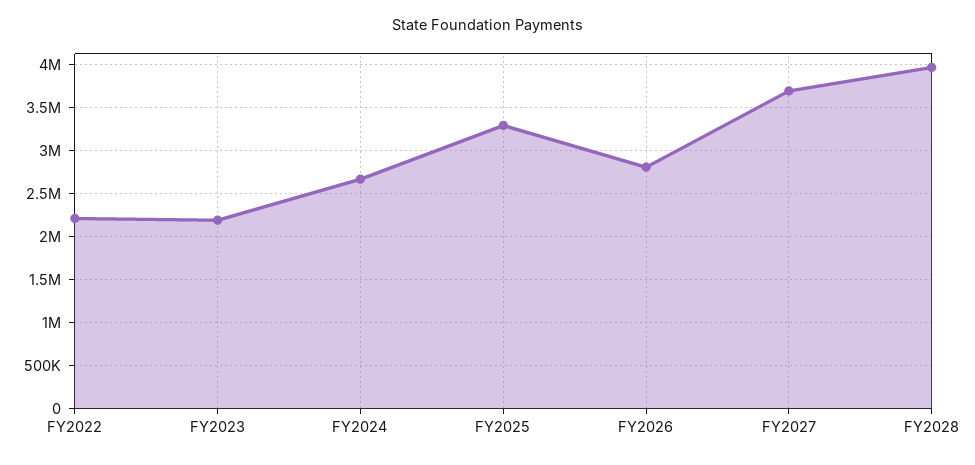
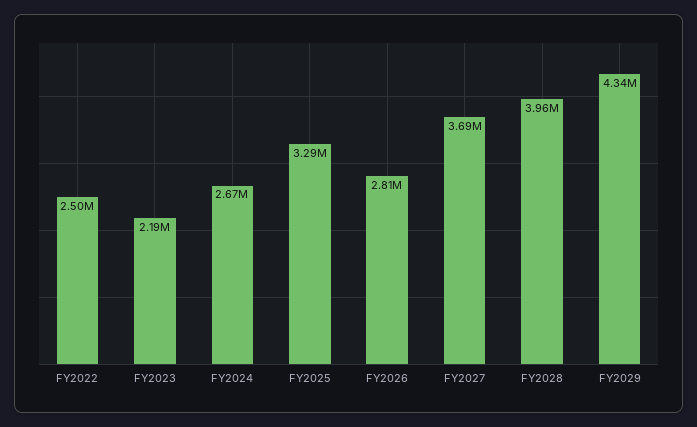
FY2022: 2200000 -> 2500000
FY2029: none -> 4340000

